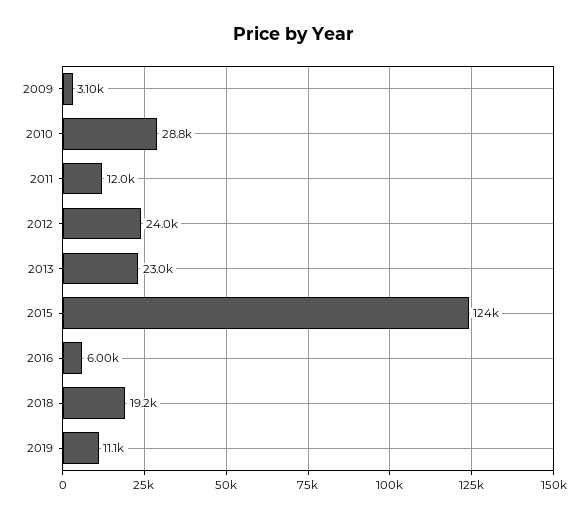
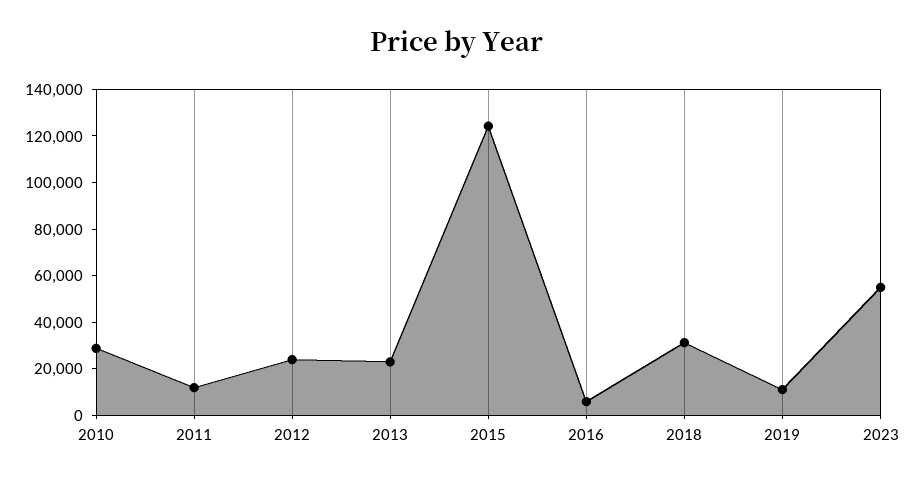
2009: 3100 -> none
2018: 19200 -> 30000
2023: none -> 55000

